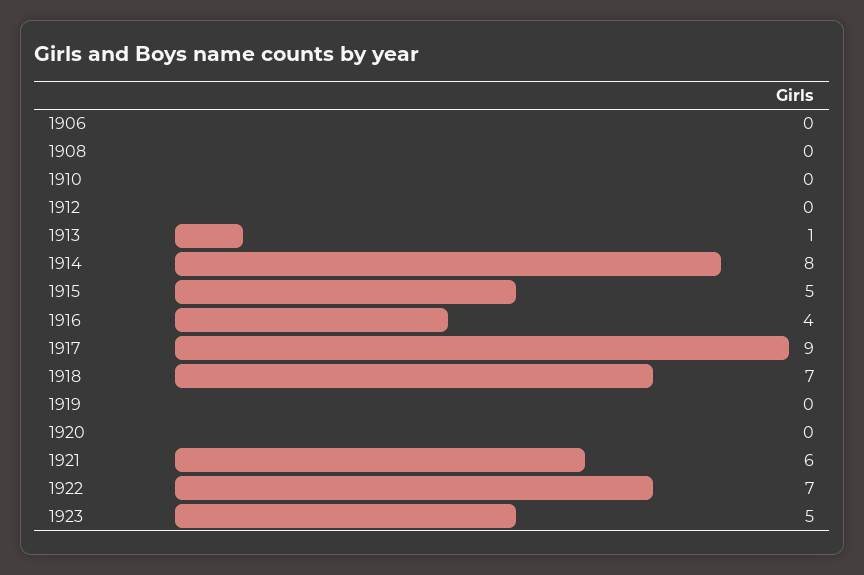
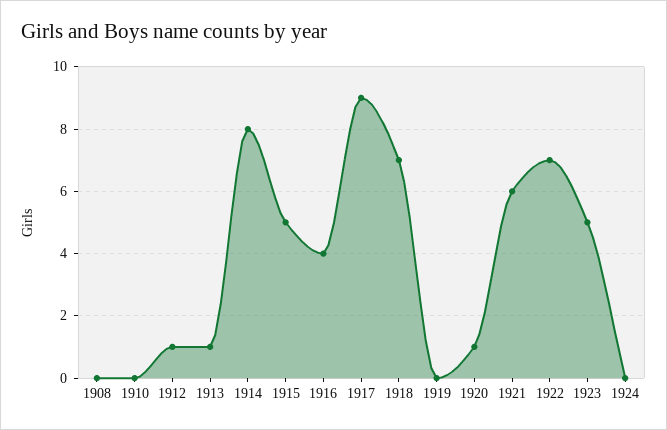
1906: 0 -> none
1912: 0 -> 1
1920: 0 -> 1
1924: none -> 0

